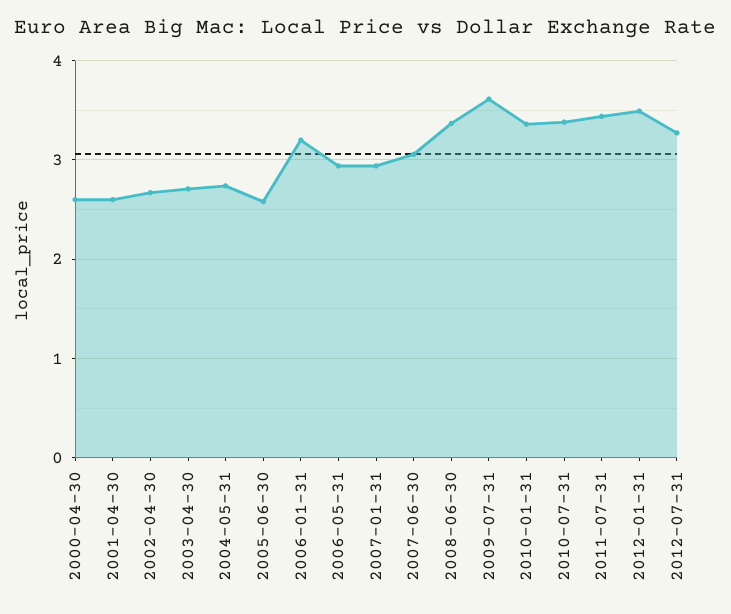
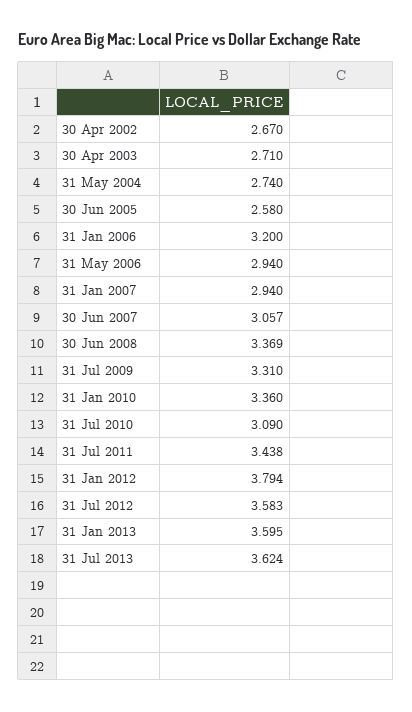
2000-04-30: 2.6 -> none
2001-04-30: 2.6 -> none
2009-07-31: 3.6 -> 3.31
2010-07-31: 3.4 -> 3.09
2012-01-31: 3.5 -> 3.794
2012-07-31: 3.3 -> 3.583
31 Jan 2013: none -> 3.595
31 Jul 2013: none -> 3.624

